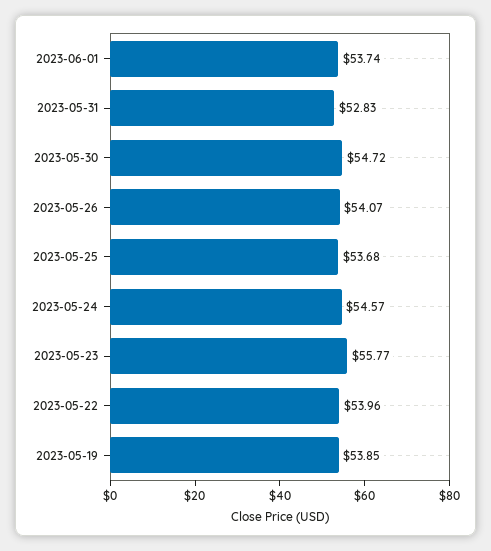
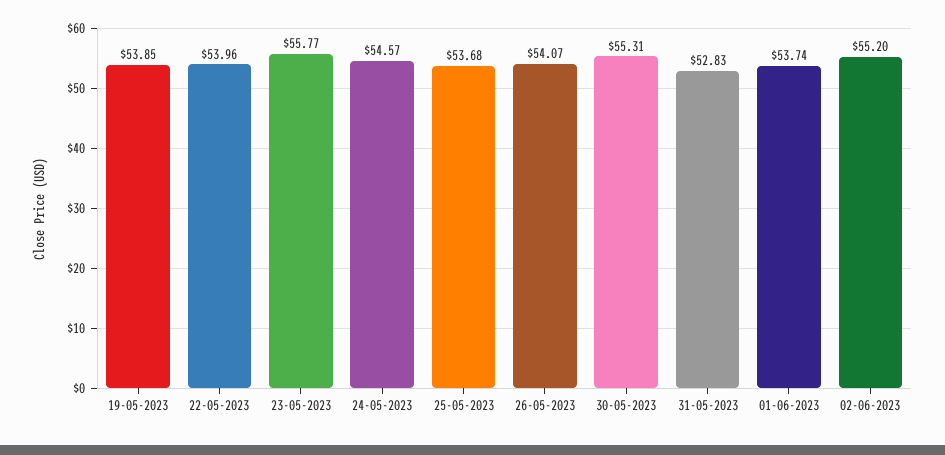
2023-05-30: 54.72 -> 55.31
02-06-2023: none -> 55.2

